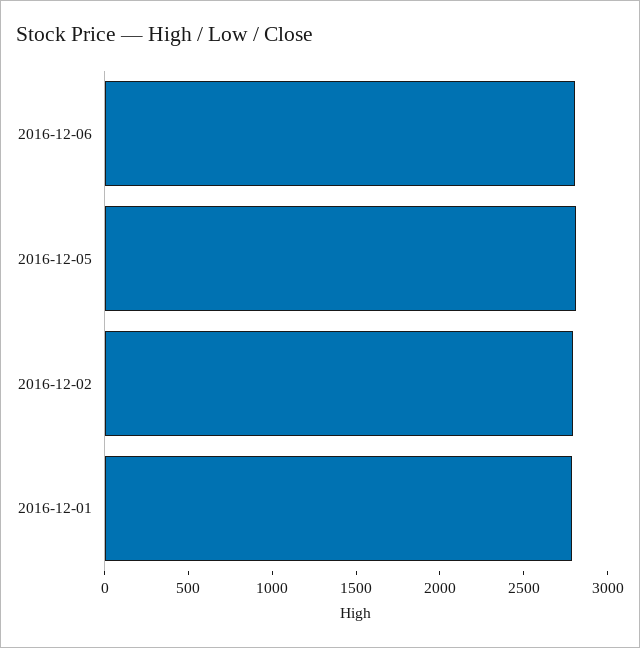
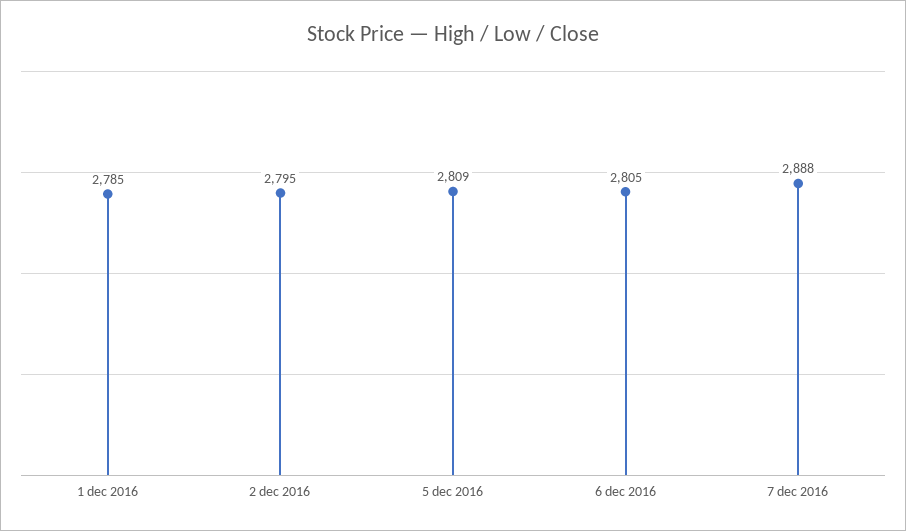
7 dec 2016: none -> 2888

